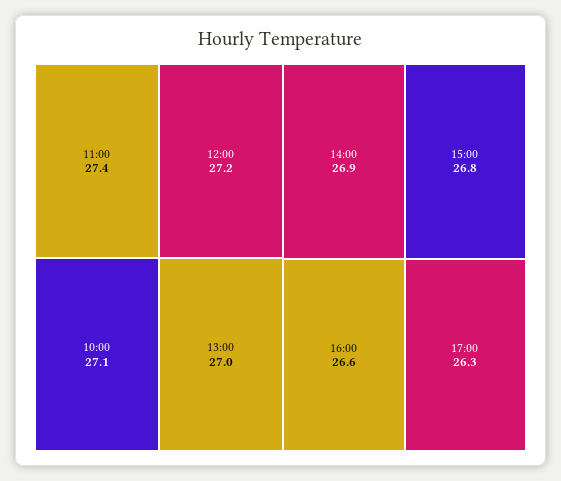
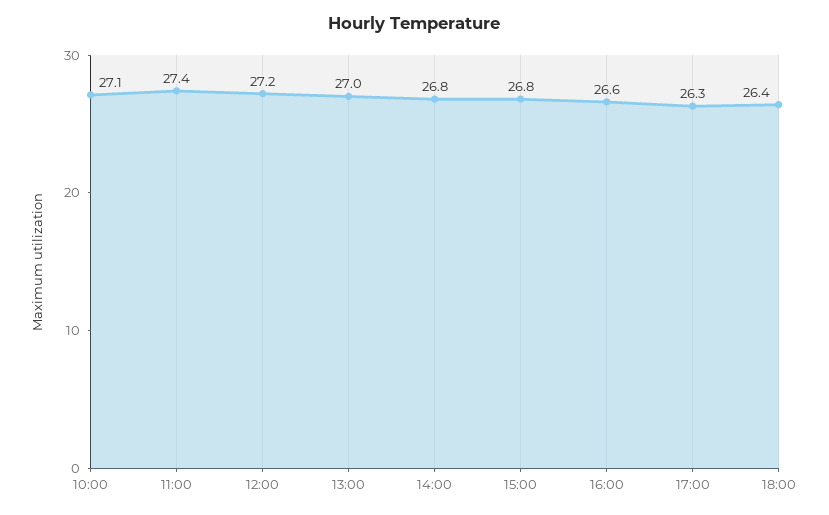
14:00: 26.9 -> 26.8
18:00: none -> 26.4

